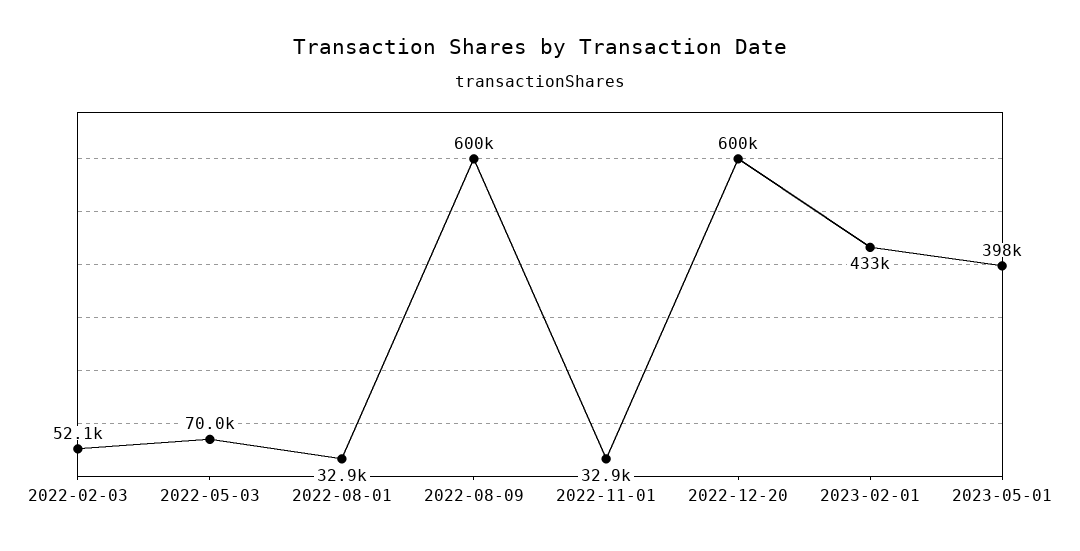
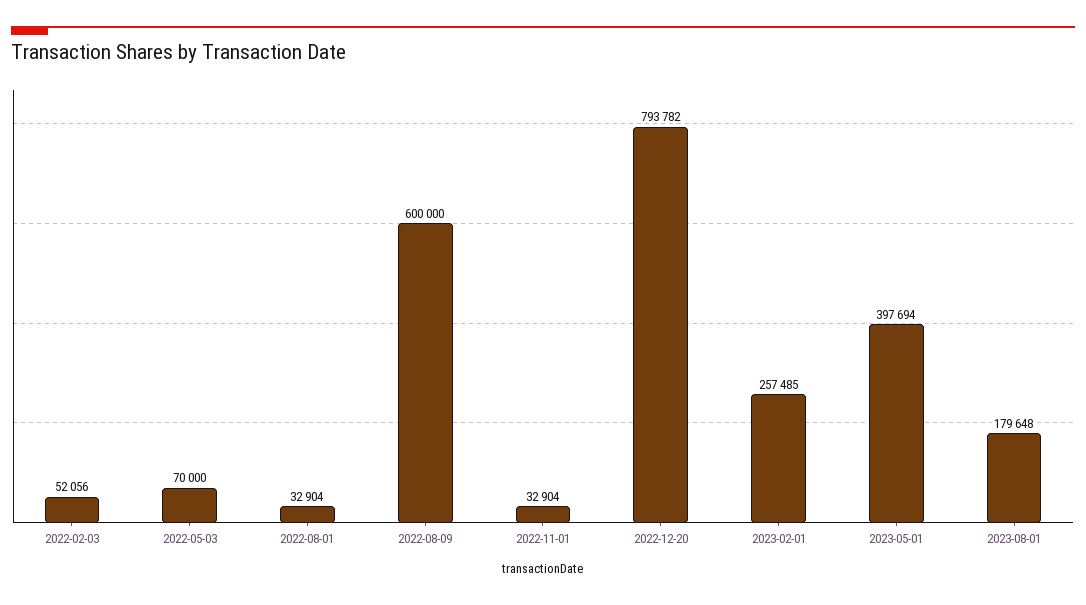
2022-12-20: 600000 -> 793782
2023-02-01: 433000 -> 257485
2023-08-01: none -> 179648

